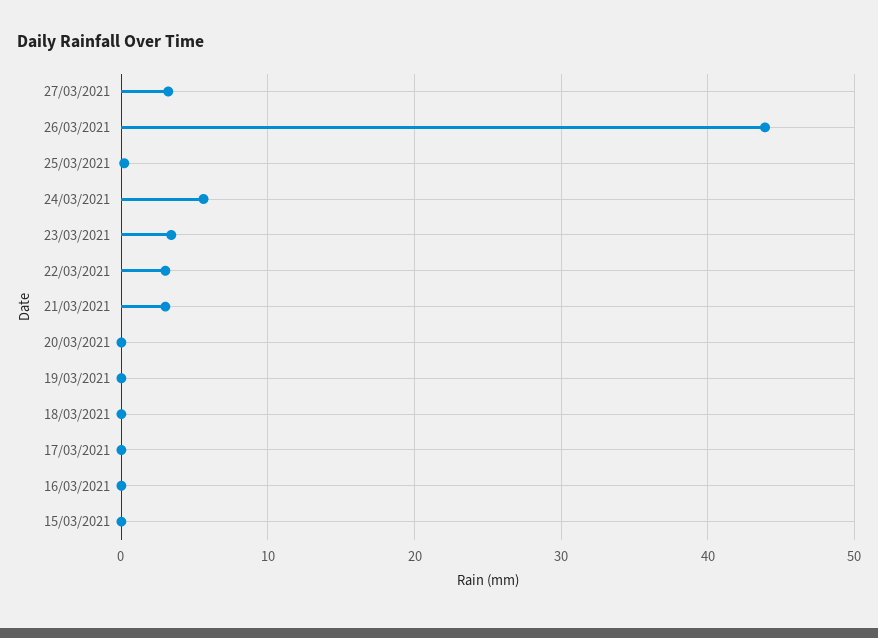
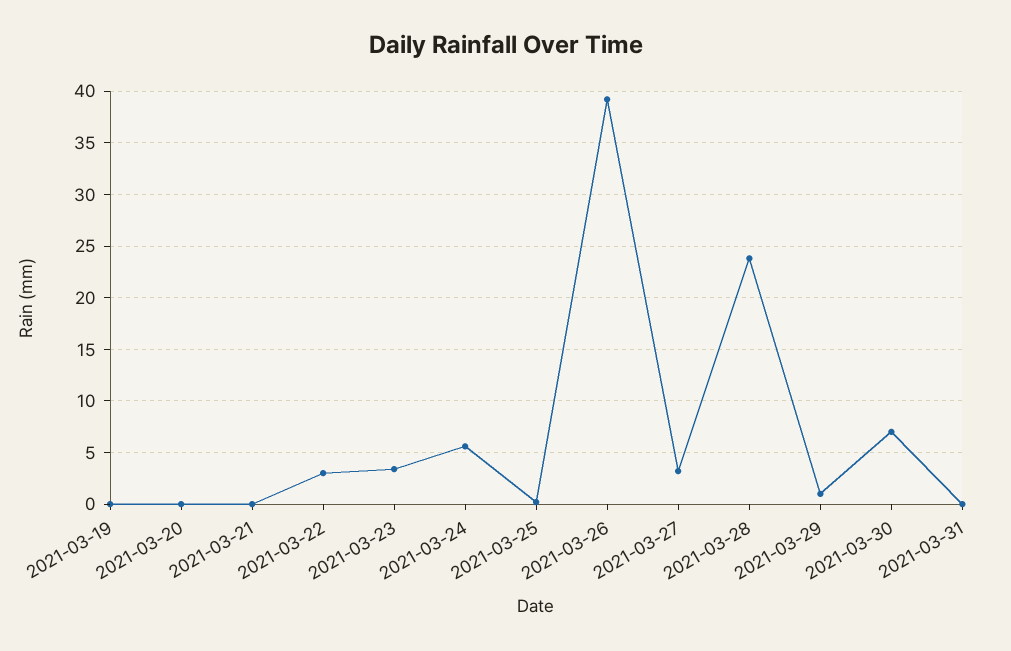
26/03/2021: 44 -> 39
21/03/2021: 3 -> 0
18/03/2021: 0 -> none
17/03/2021: 0 -> none
16/03/2021: 0 -> none
15/03/2021: 0 -> none
2021-03-28: none -> 24
2021-03-29: none -> 1
2021-03-30: none -> 7
2021-03-31: none -> 0

